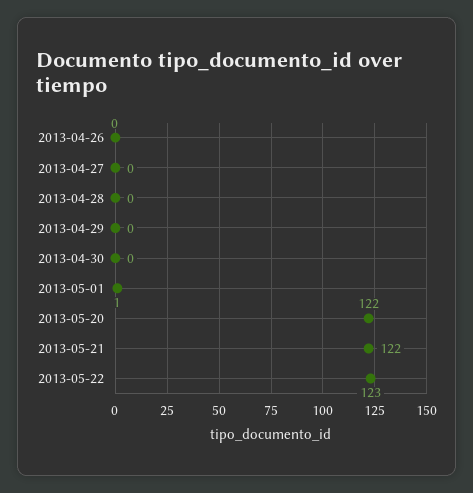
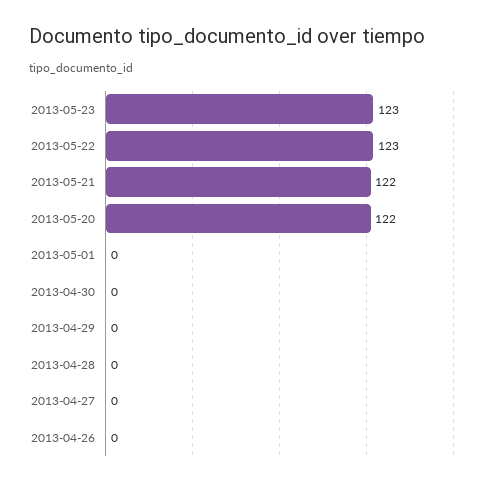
2013-05-01: 1 -> 0
2013-05-23: none -> 123

